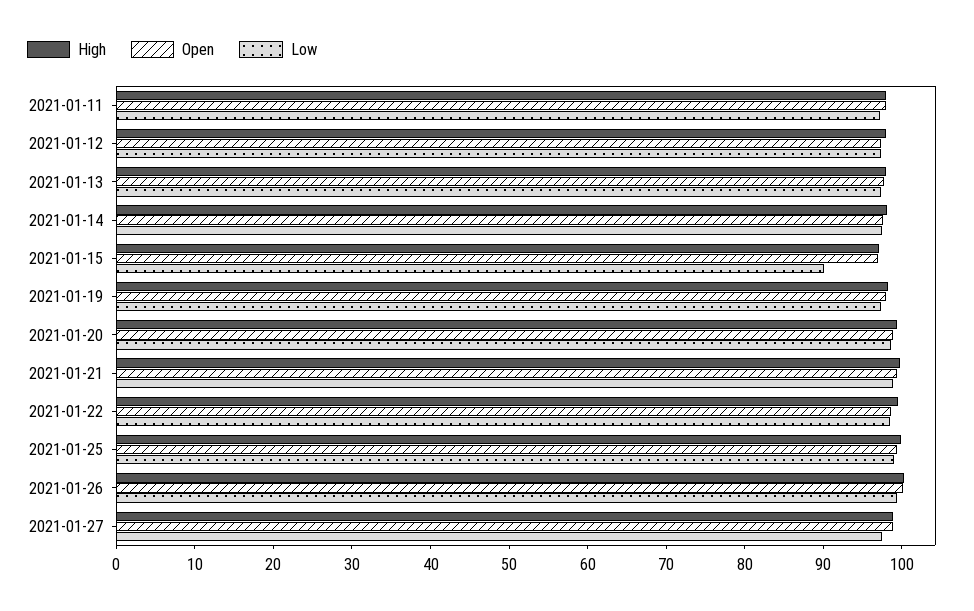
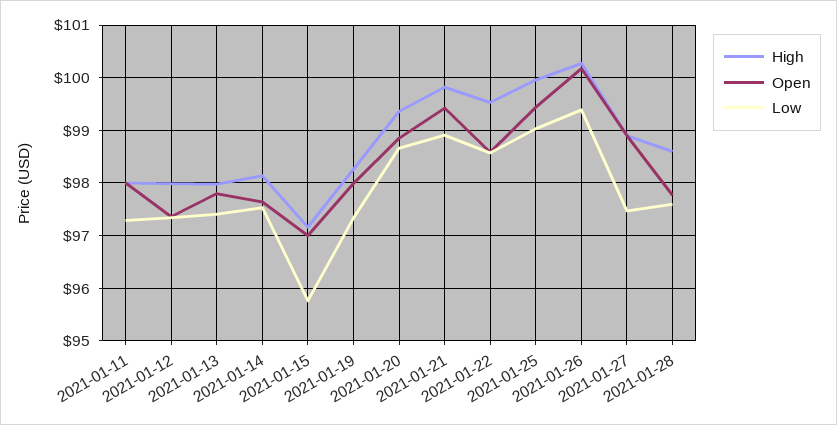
Low, 2021-01-15: 90 -> 95.8
High, 2021-01-28: none -> 98.6
Open, 2021-01-28: none -> 97.8
Low, 2021-01-28: none -> 97.6

